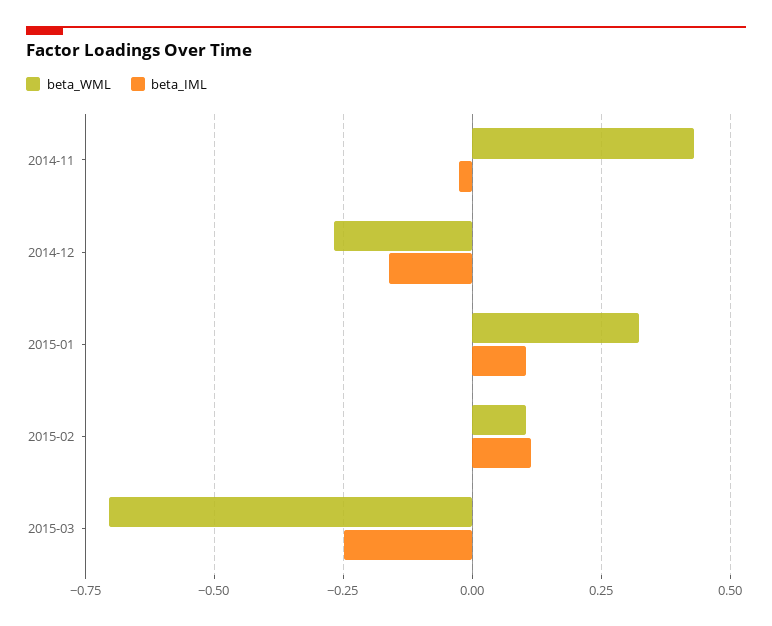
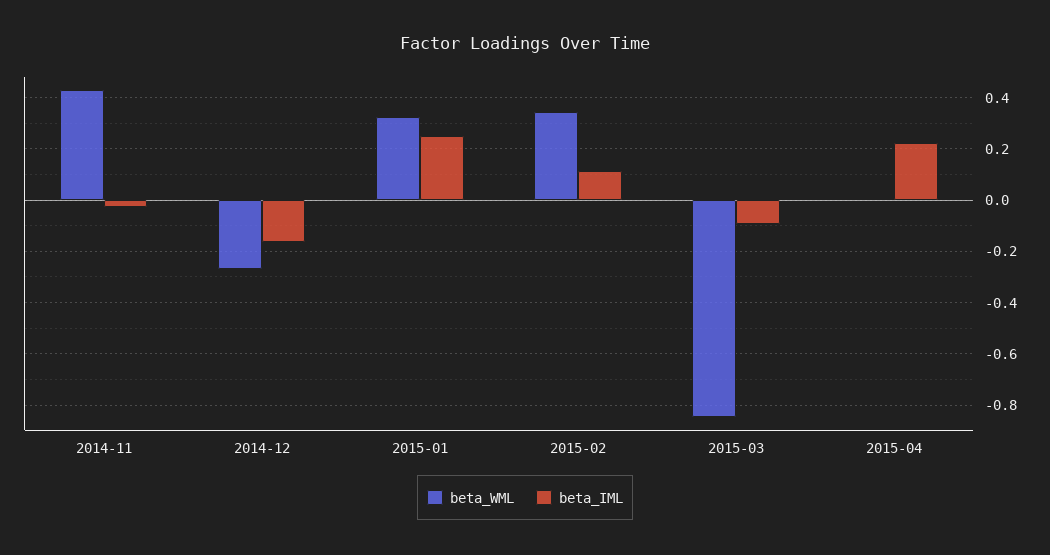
beta_IML, 2015-01: 0.1 -> 0.25
beta_WML, 2015-02: 0.1 -> 0.35
beta_WML, 2015-03: -0.7 -> -0.85
beta_IML, 2015-03: -0.25 -> -0.1
beta_WML, 2015-04: none -> 0
beta_IML, 2015-04: none -> 0.225

